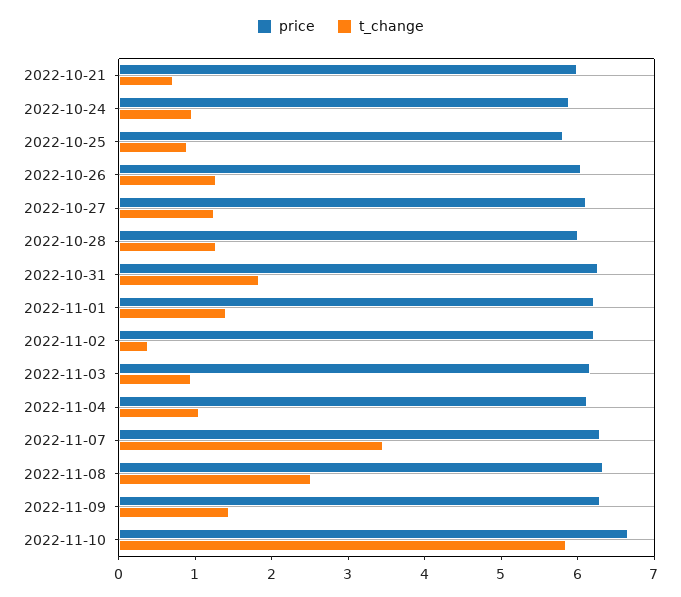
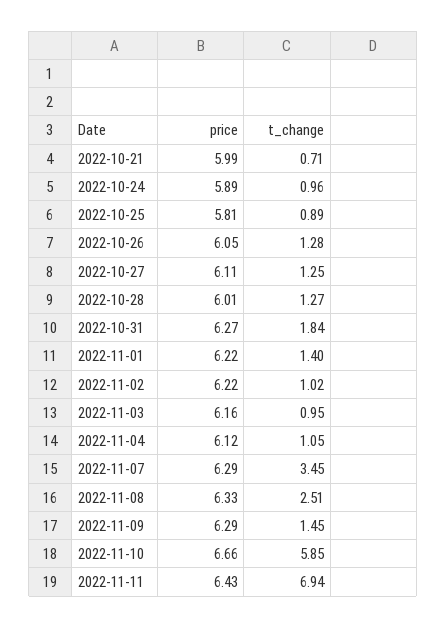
t_change, 2022-11-02: 0.4 -> 1.02
price, 2022-11-11: none -> 6.43
t_change, 2022-11-11: none -> 6.94

